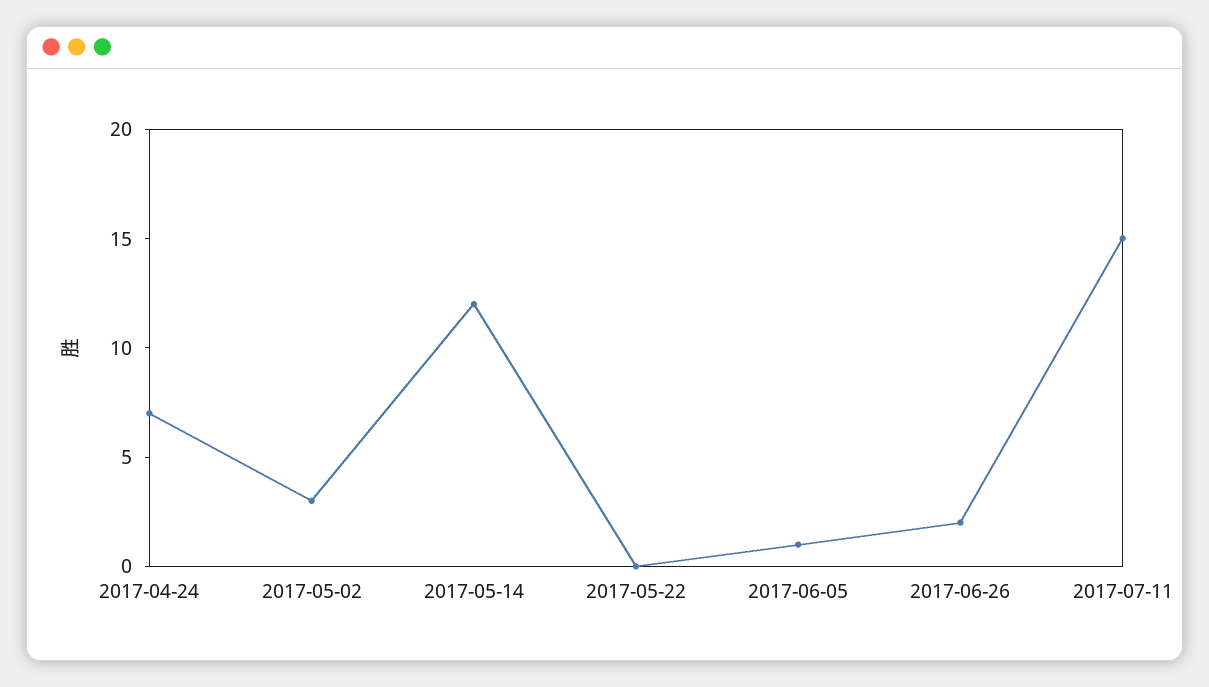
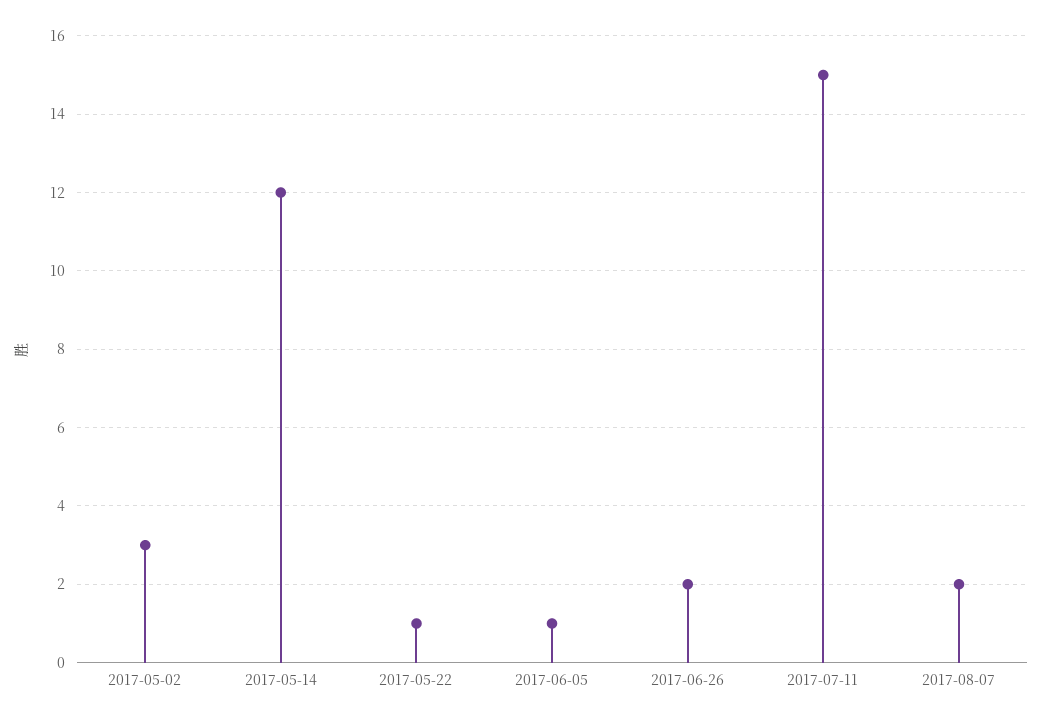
2017-04-24: 7 -> none
2017-05-22: 0 -> 1
2017-08-07: none -> 2

